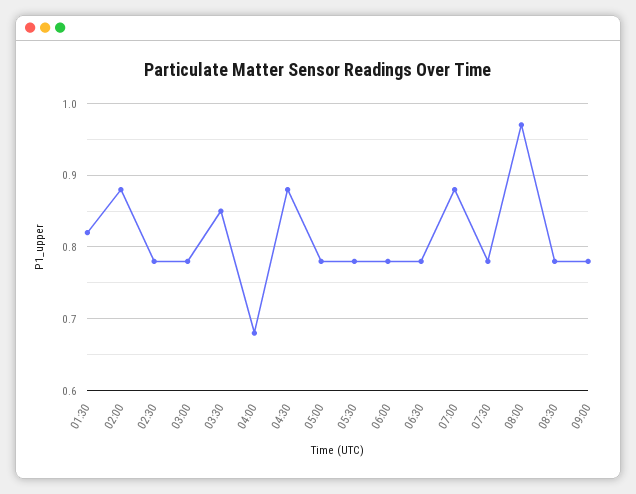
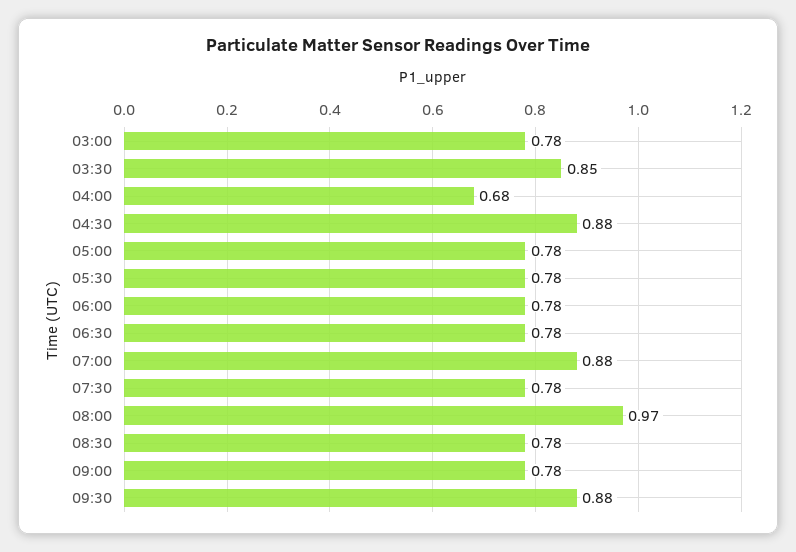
01:30: 0.82 -> none
02:00: 0.88 -> none
02:30: 0.78 -> none
09:30: none -> 0.88

